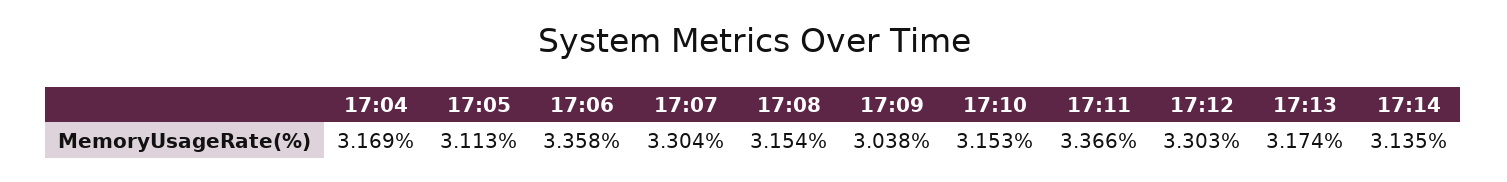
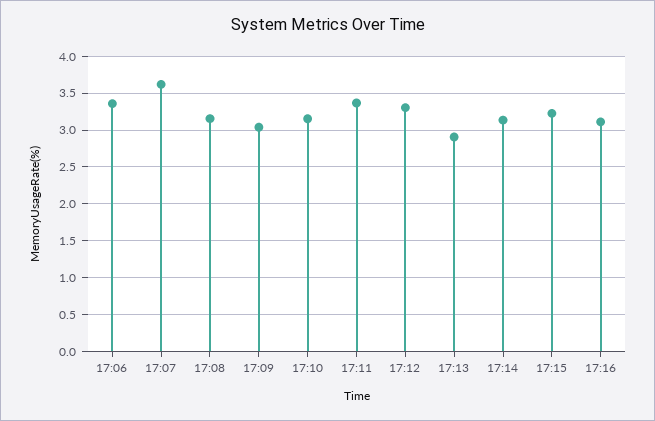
17:04: 3.169 -> none
17:05: 3.113 -> none
17:07: 3.304 -> 3.6
17:13: 3.174 -> 2.9
17:15: none -> 3.2
17:16: none -> 3.1

